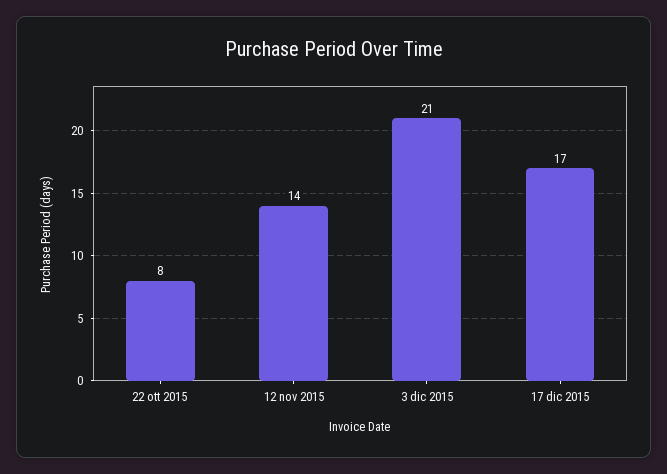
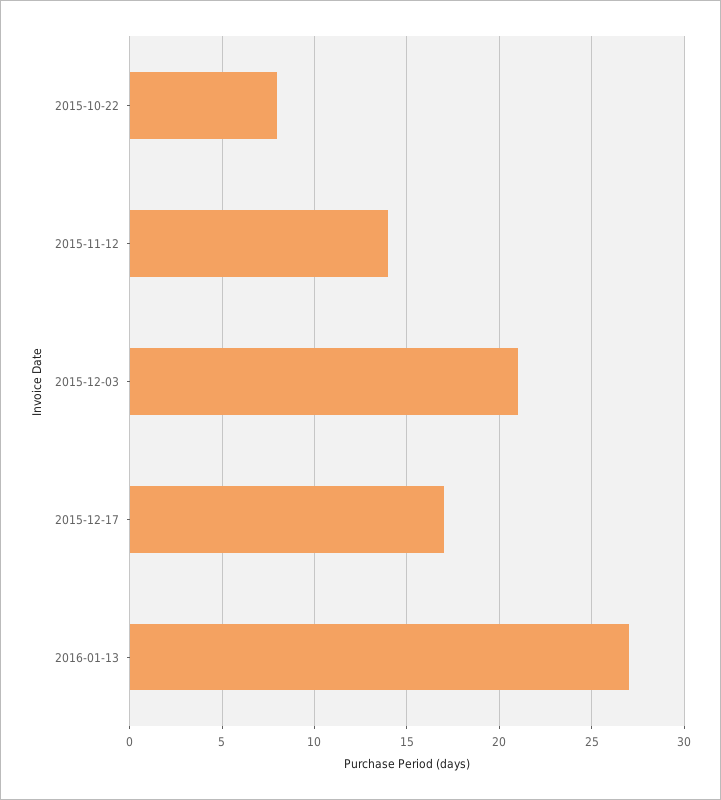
2016-01-13: none -> 27

